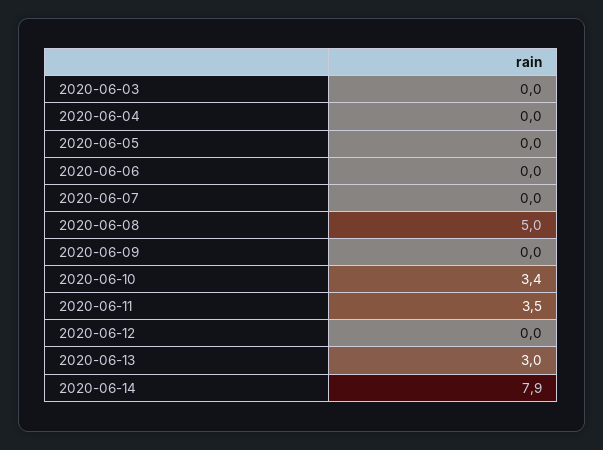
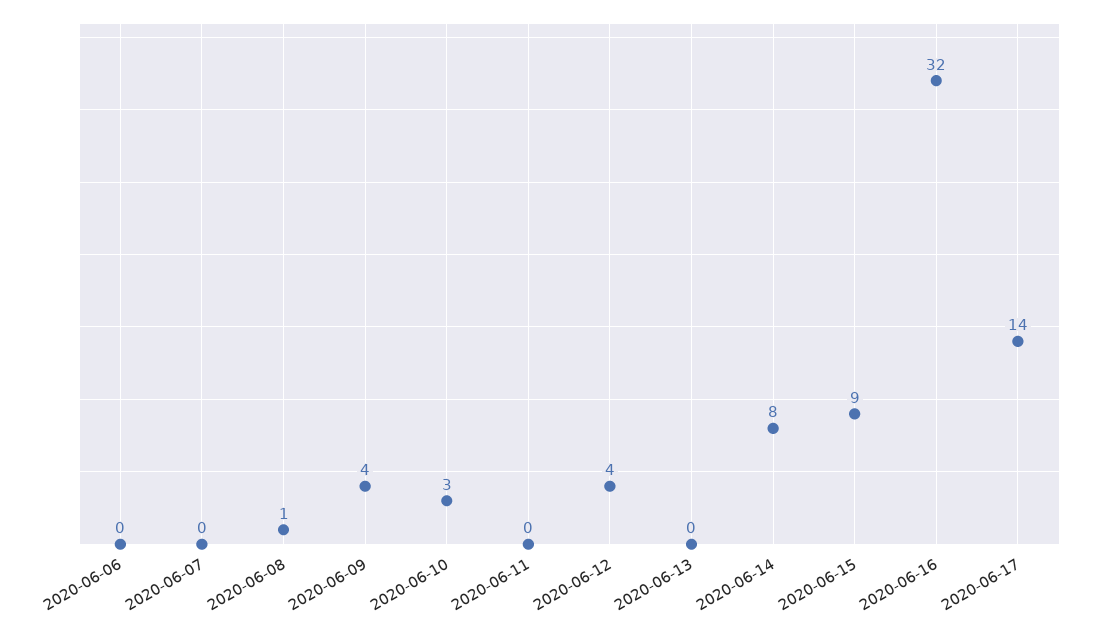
2020-06-03: 0 -> none
2020-06-04: 0 -> none
2020-06-05: 0 -> none
2020-06-08: 5 -> 1
2020-06-09: 0 -> 4
2020-06-11: 3.5 -> 0
2020-06-12: 0 -> 4
2020-06-13: 3 -> 0
2020-06-15: none -> 9
2020-06-16: none -> 32
2020-06-17: none -> 14

